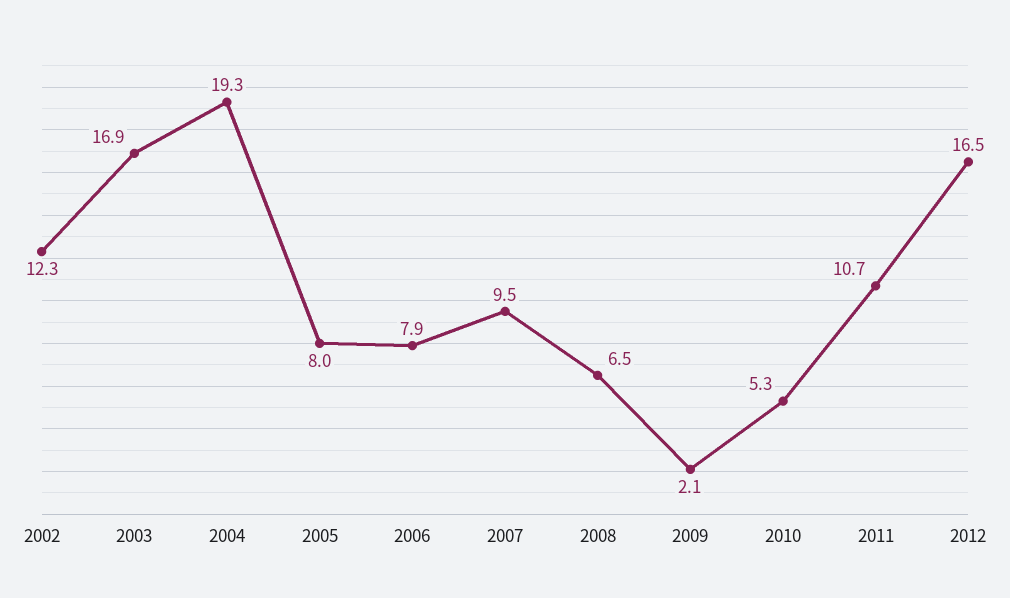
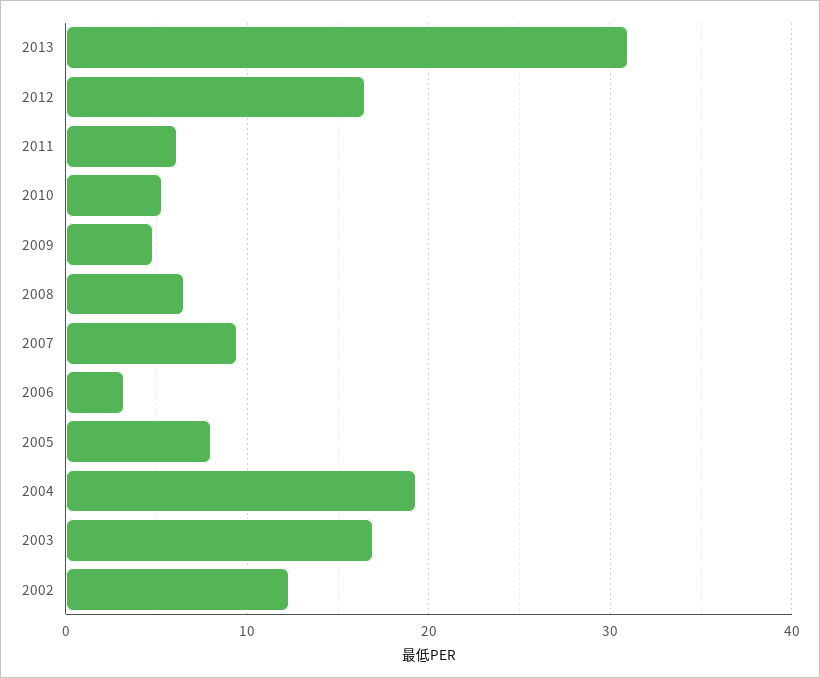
2006: 7.9 -> 3
2009: 2.1 -> 5
2011: 10.7 -> 6
2013: none -> 31

